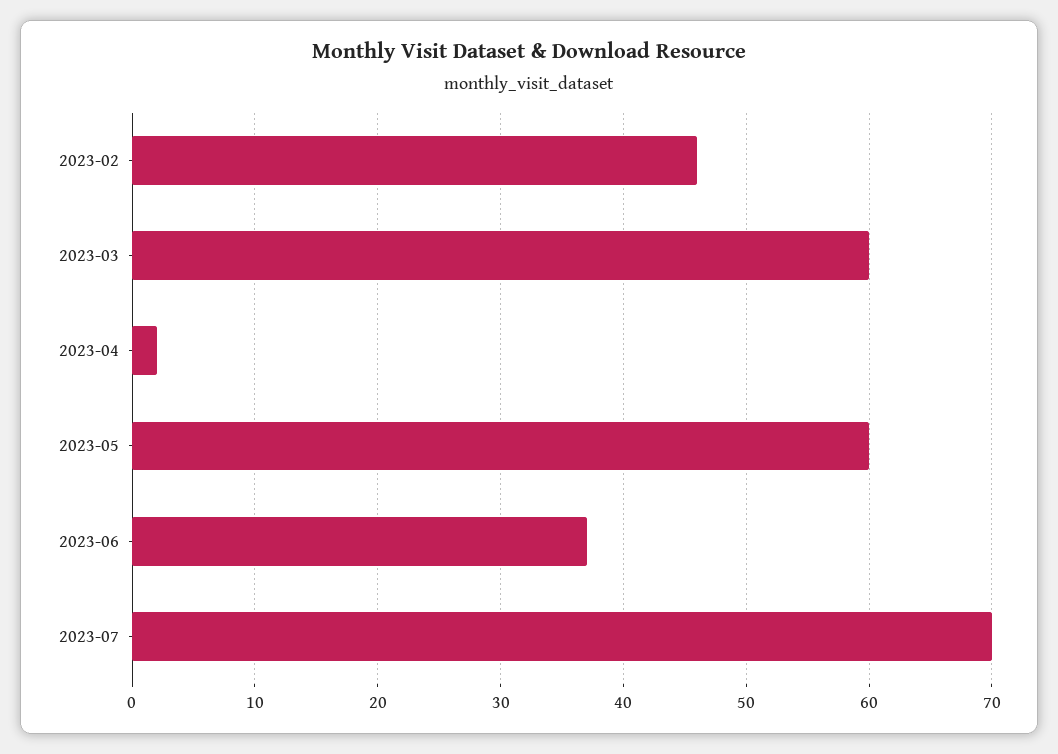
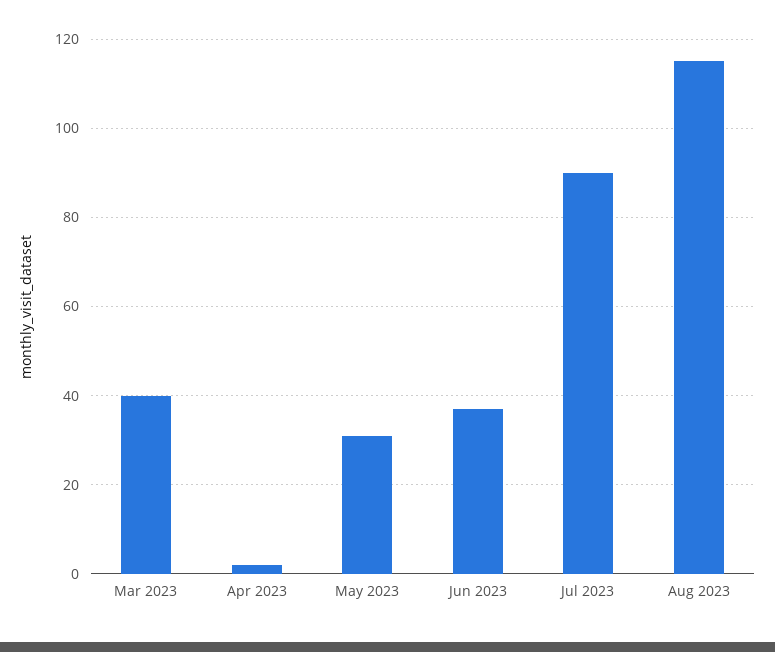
2023-02: 46 -> none
2023-03: 60 -> 40
2023-05: 60 -> 30
2023-07: 70 -> 90
Aug 2023: none -> 115

